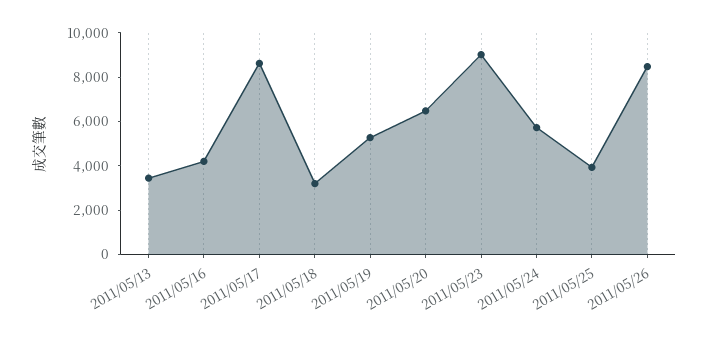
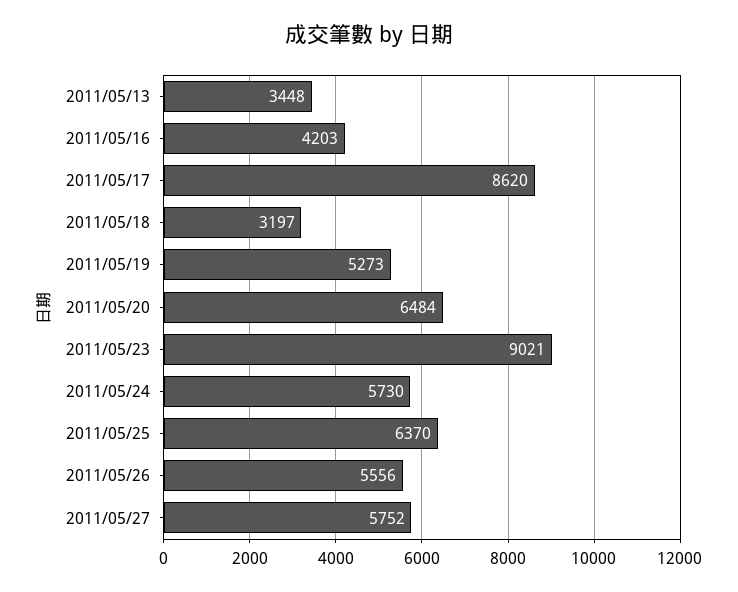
2011/05/25: 4000 -> 6370
2011/05/26: 8500 -> 5556
2011/05/27: none -> 5752

